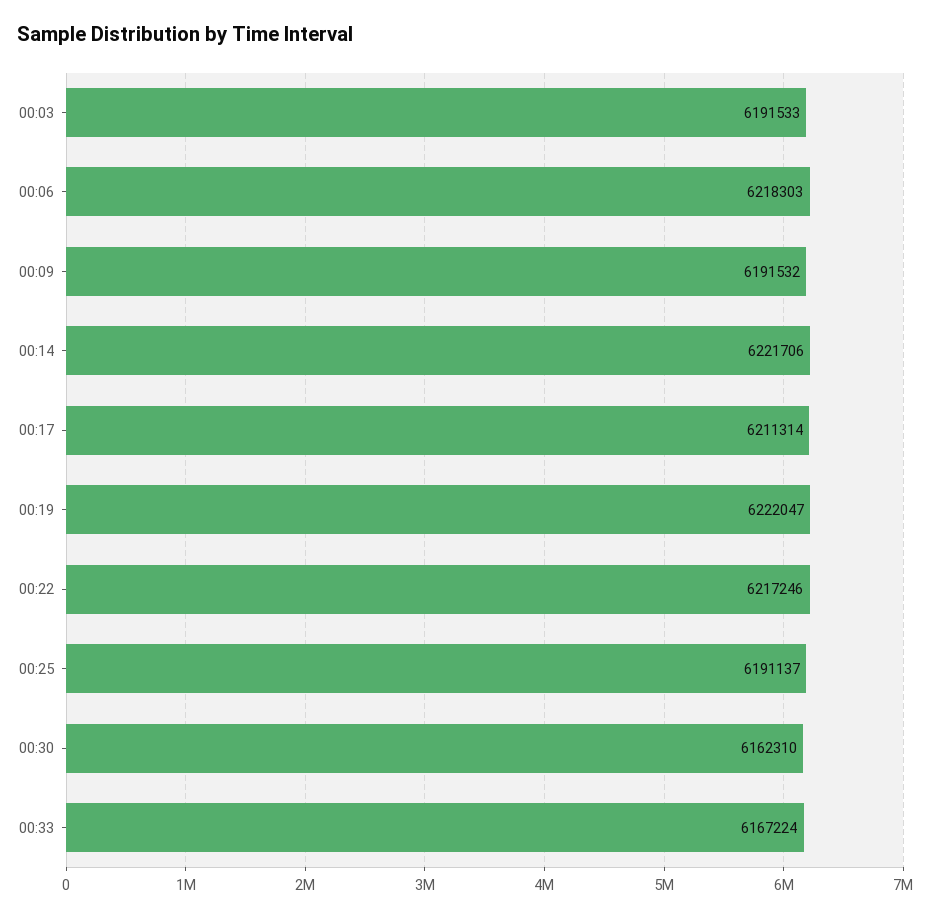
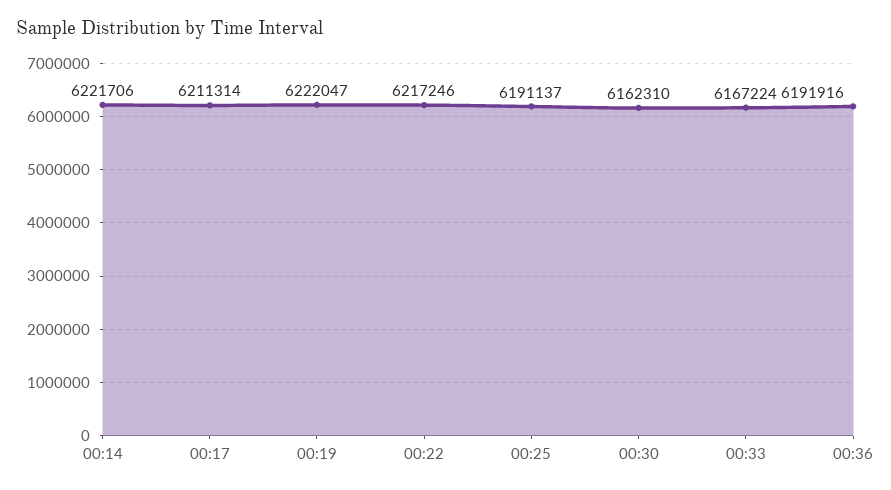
00:03: 6191533 -> none
00:06: 6218303 -> none
00:09: 6191532 -> none
00:36: none -> 6191916

